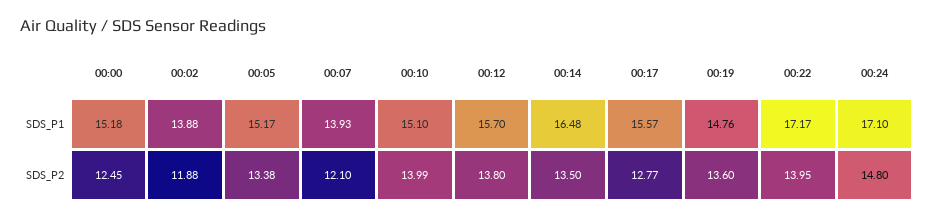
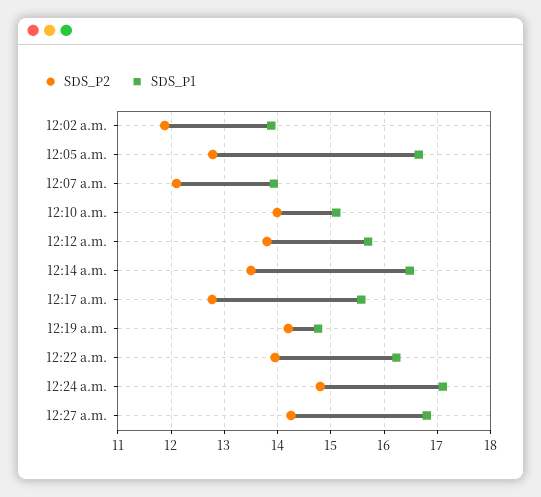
SDS_P1, 00:00: 15.18 -> none
SDS_P1, 00:05: 15.17 -> 16.6
SDS_P1, 00:22: 17.17 -> 16.2
SDS_P2, 00:00: 12.45 -> none
SDS_P2, 00:05: 13.38 -> 12.8
SDS_P2, 00:19: 13.6 -> 14.2
SDS_P2, 12:27 a.m.: none -> 14.2
SDS_P1, 12:27 a.m.: none -> 16.8

